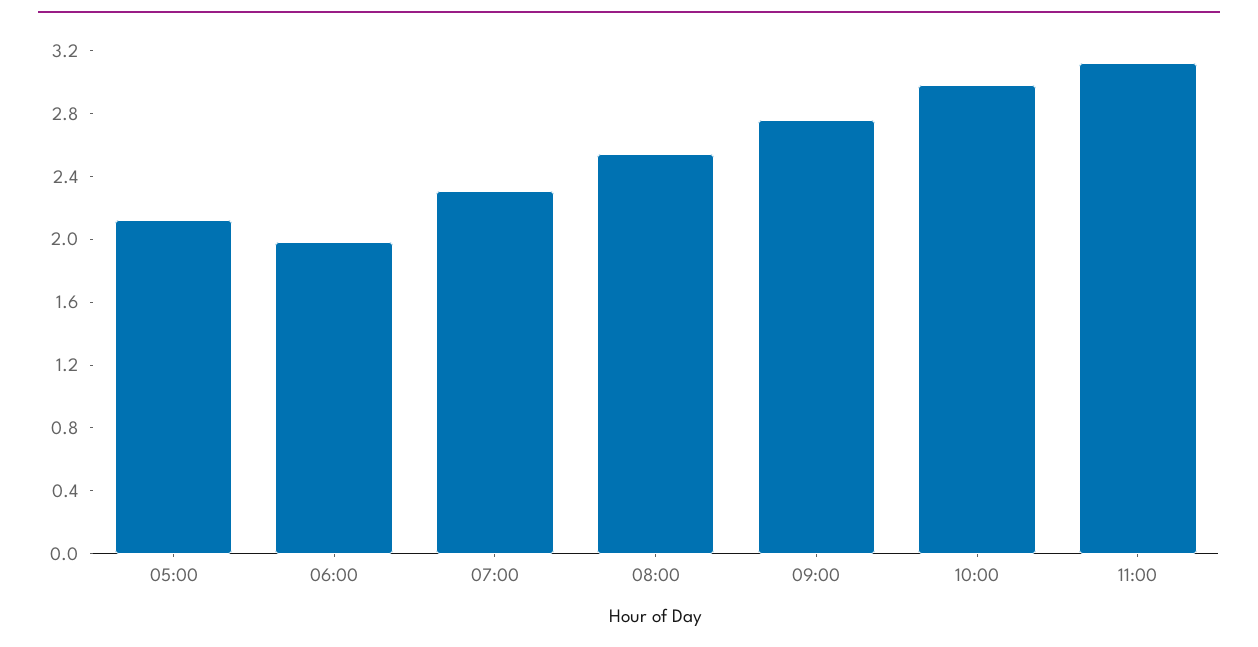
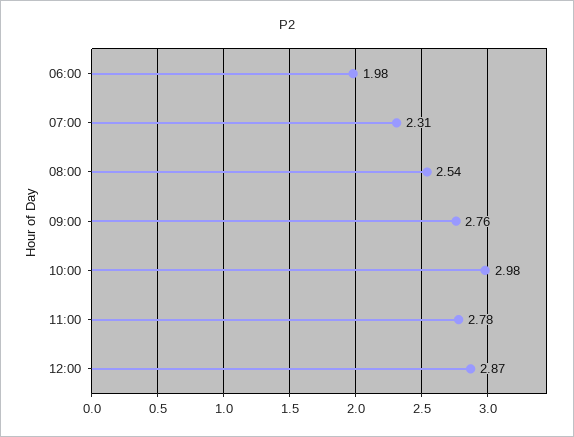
05:00: 2.1 -> none
11:00: 3.1 -> 2.78
12:00: none -> 2.87

